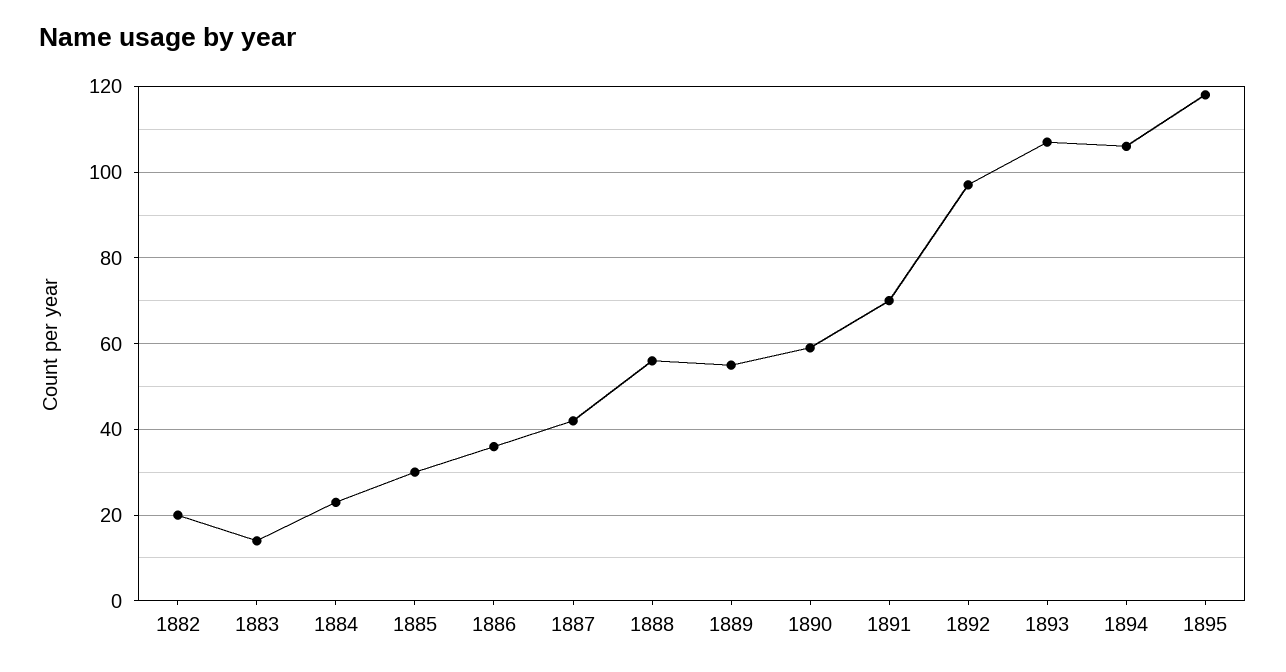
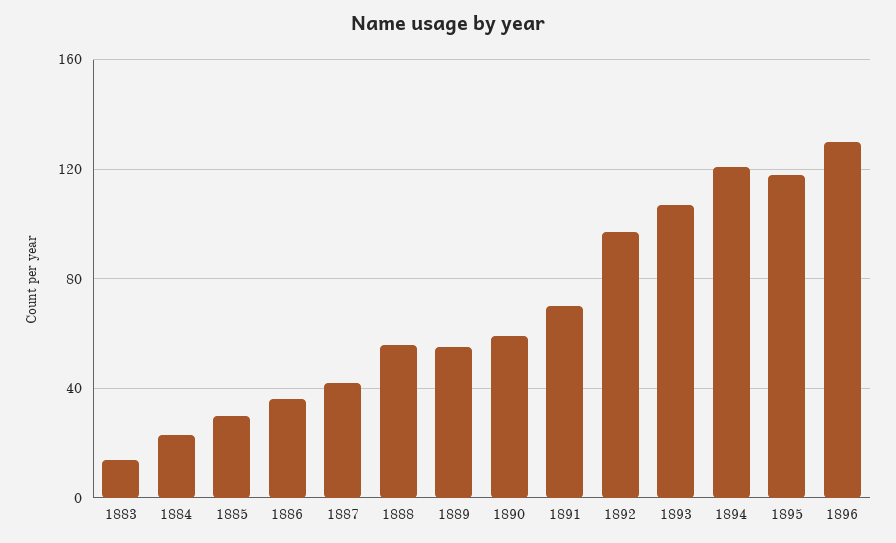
1882: 20 -> none
1894: 105 -> 120
1896: none -> 130

